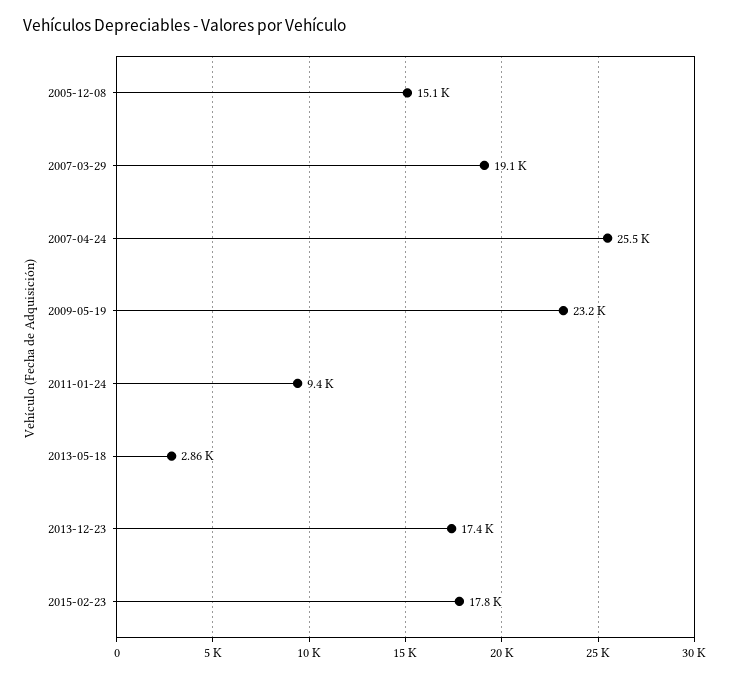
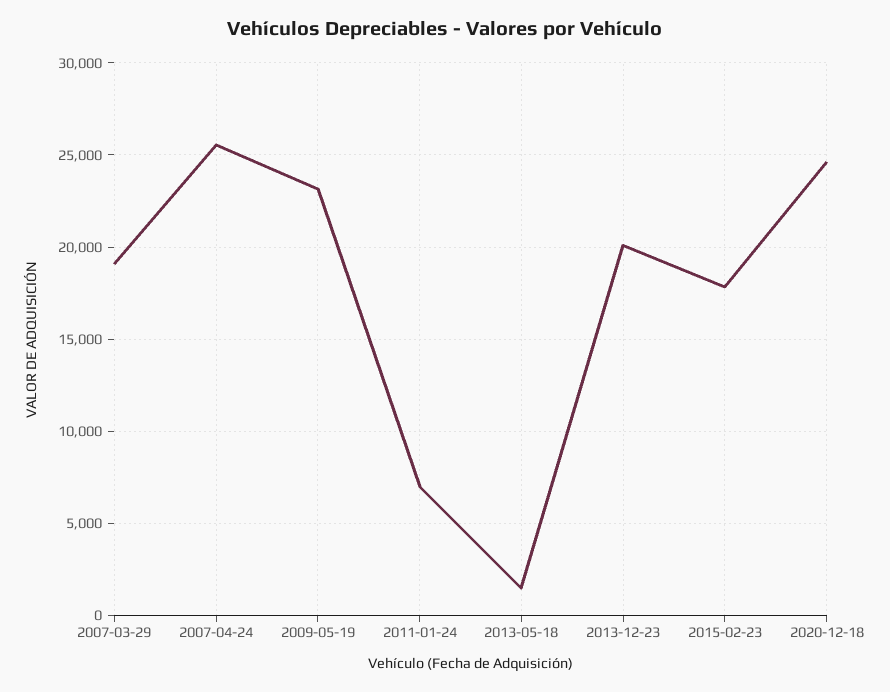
2005-12-08: 15100 -> none
2011-01-24: 9400 -> 7000
2013-05-18: 2860 -> 1500
2013-12-23: 17400 -> 20000
2020-12-18: none -> 24500

